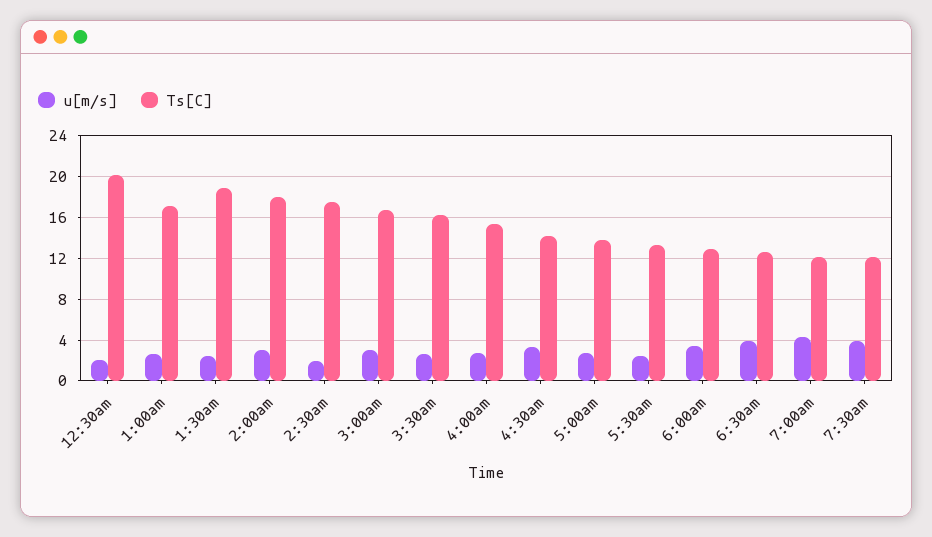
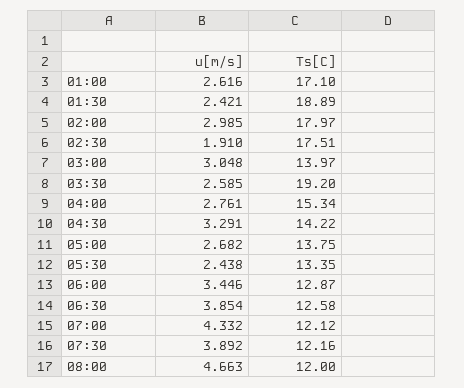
u[m/s], 12:30am: 2 -> none
Ts[C], 12:30am: 20 -> none
Ts[C], 3:00am: 17 -> 13.97
Ts[C], 3:30am: 16 -> 19.2
u[m/s], 08:00: none -> 4.663
Ts[C], 08:00: none -> 12

